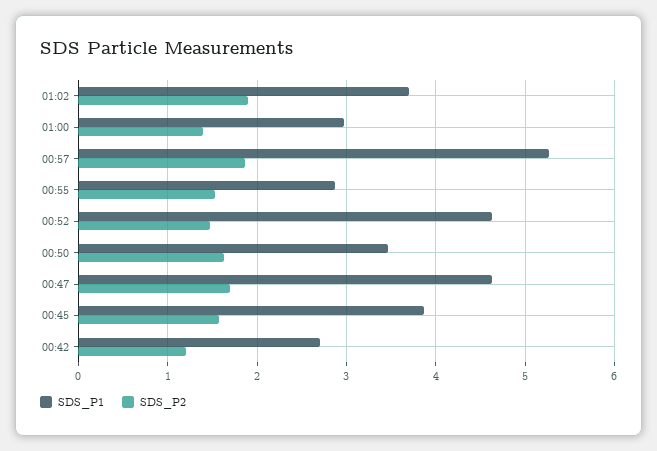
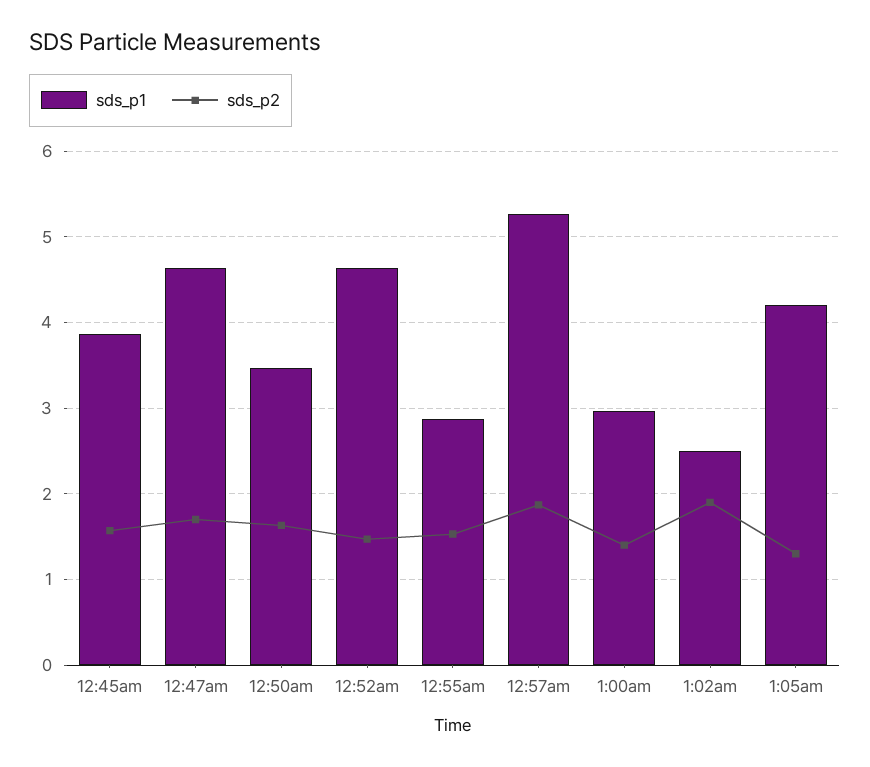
SDS_P1, 01:02: 3.7 -> 2.5
SDS_P1, 00:42: 2.7 -> none
SDS_P2, 00:42: 1.2 -> none
SDS_P1, 1:05am: none -> 4.2
SDS_P2, 1:05am: none -> 1.3

